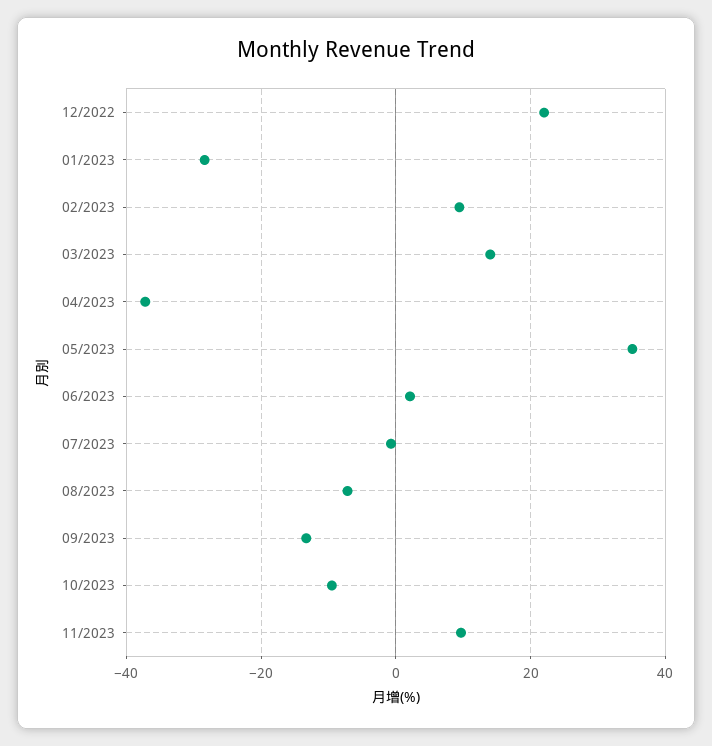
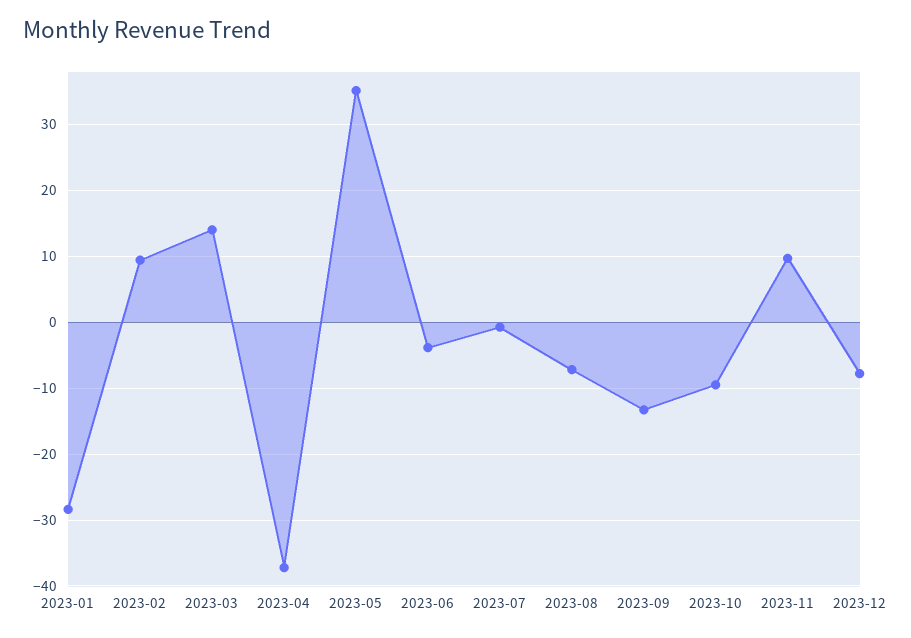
12/2022: 22 -> none
06/2023: 2 -> -4
2023-12: none -> -8

